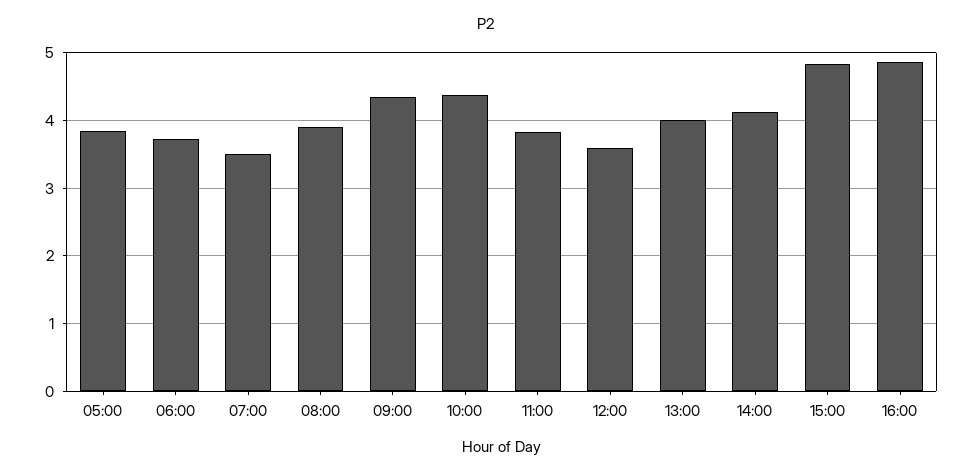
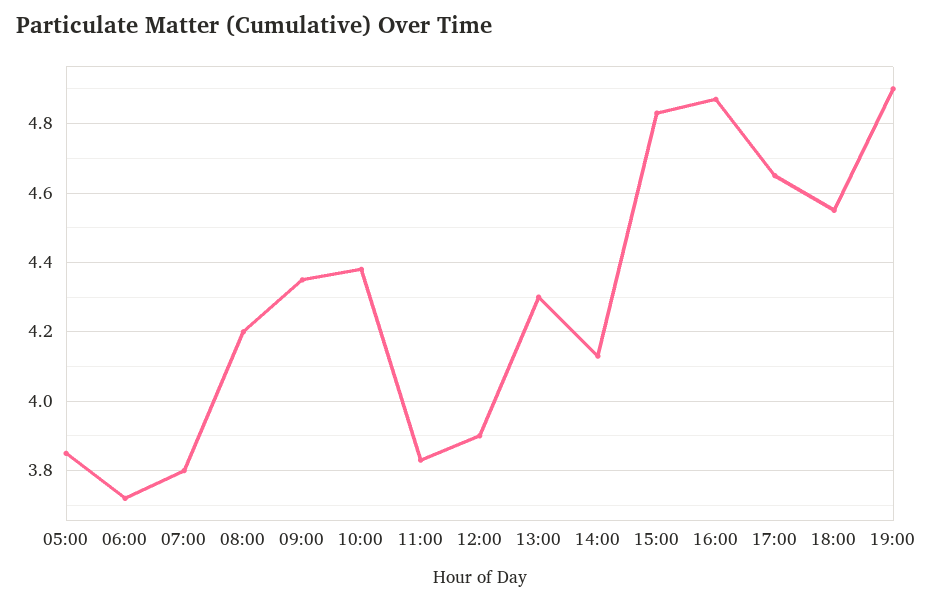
07:00: 3.5 -> 3.8
08:00: 3.9 -> 4.2
12:00: 3.6 -> 3.9
13:00: 4 -> 4.3
17:00: none -> 4.65
18:00: none -> 4.55
19:00: none -> 4.9

